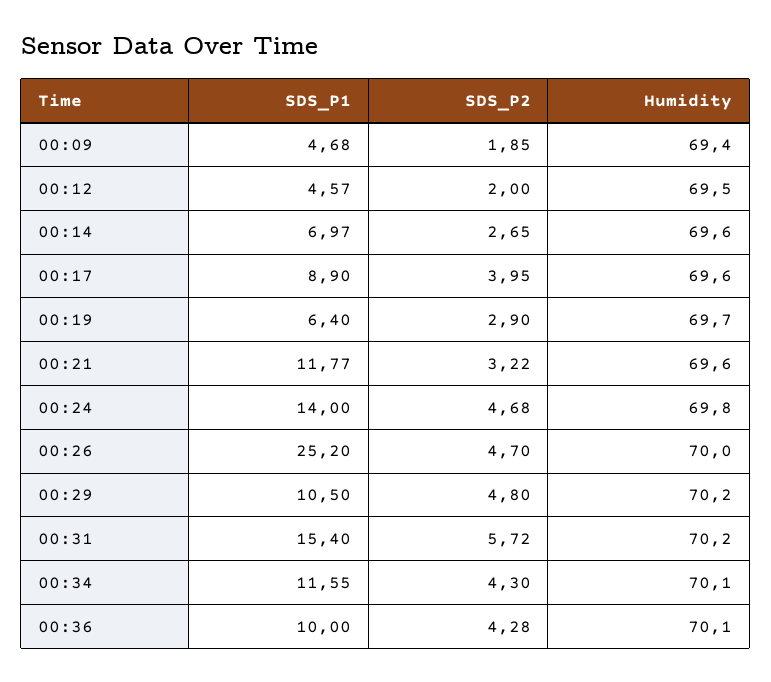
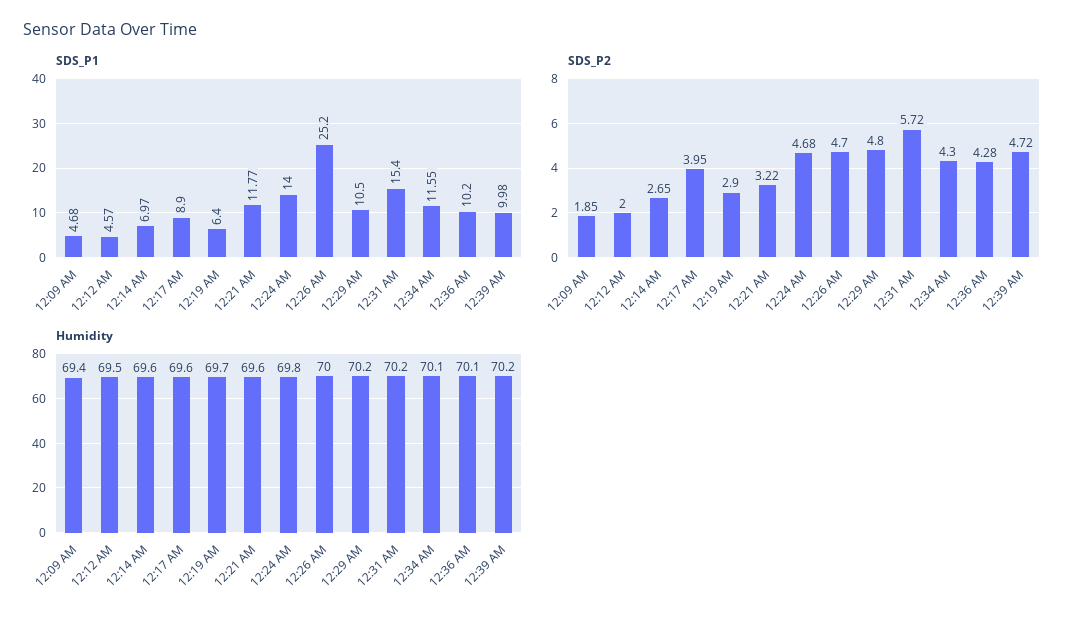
SDS_P1, 00:36: 10 -> 10.2
SDS_P1, 12:39 AM: none -> 9.98
SDS_P2, 12:39 AM: none -> 4.72
Humidity, 12:39 AM: none -> 70.2

